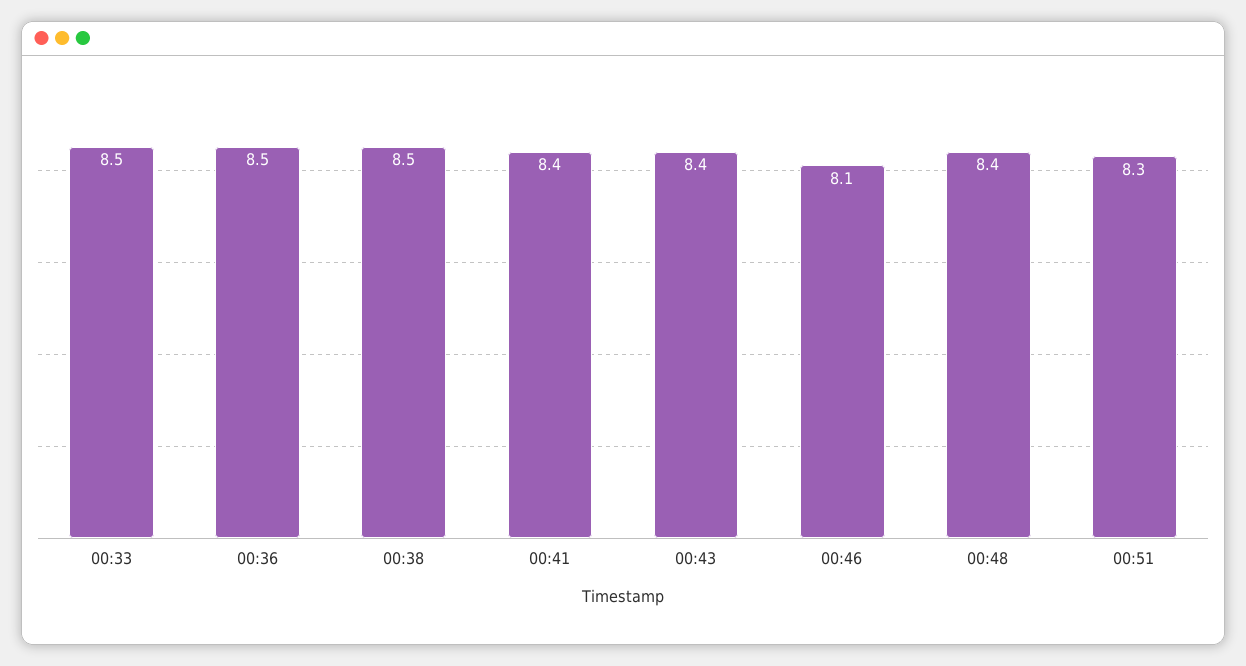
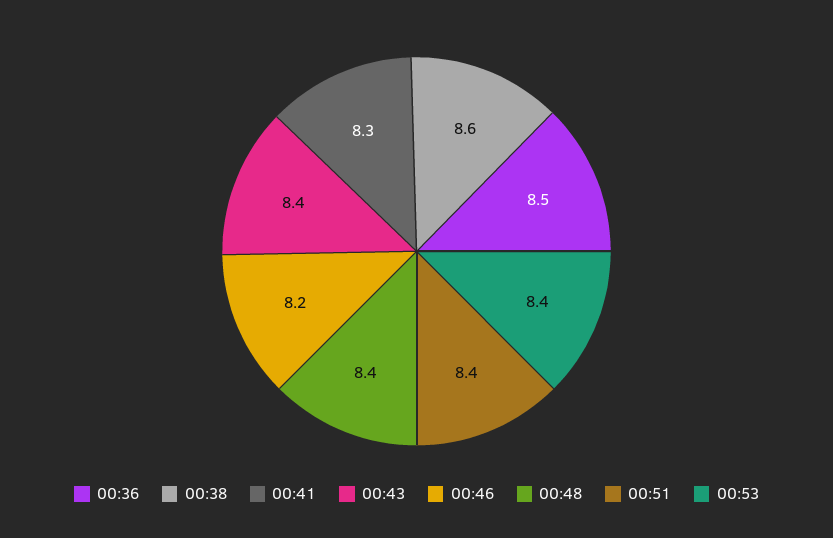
00:33: 8.5 -> none
00:38: 8.5 -> 8.6
00:41: 8.4 -> 8.3
00:46: 8.1 -> 8.2
00:51: 8.3 -> 8.4
00:53: none -> 8.4

